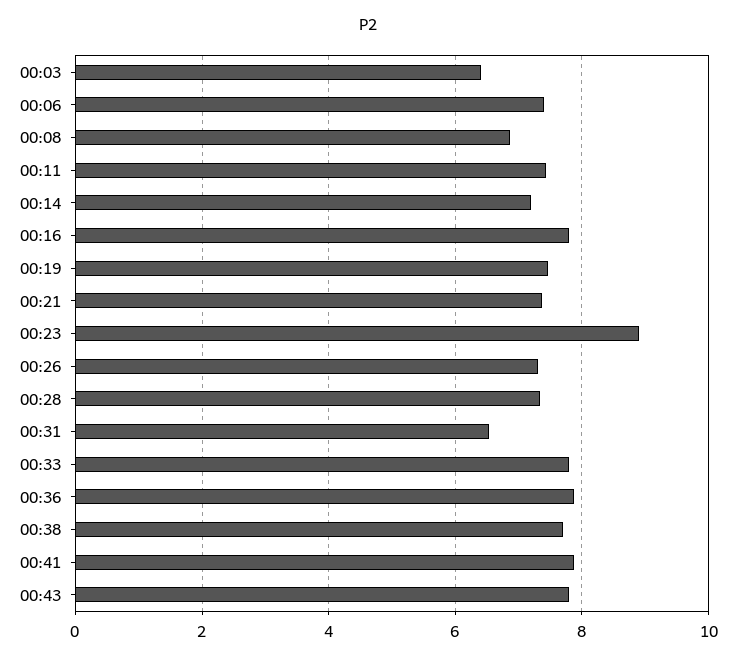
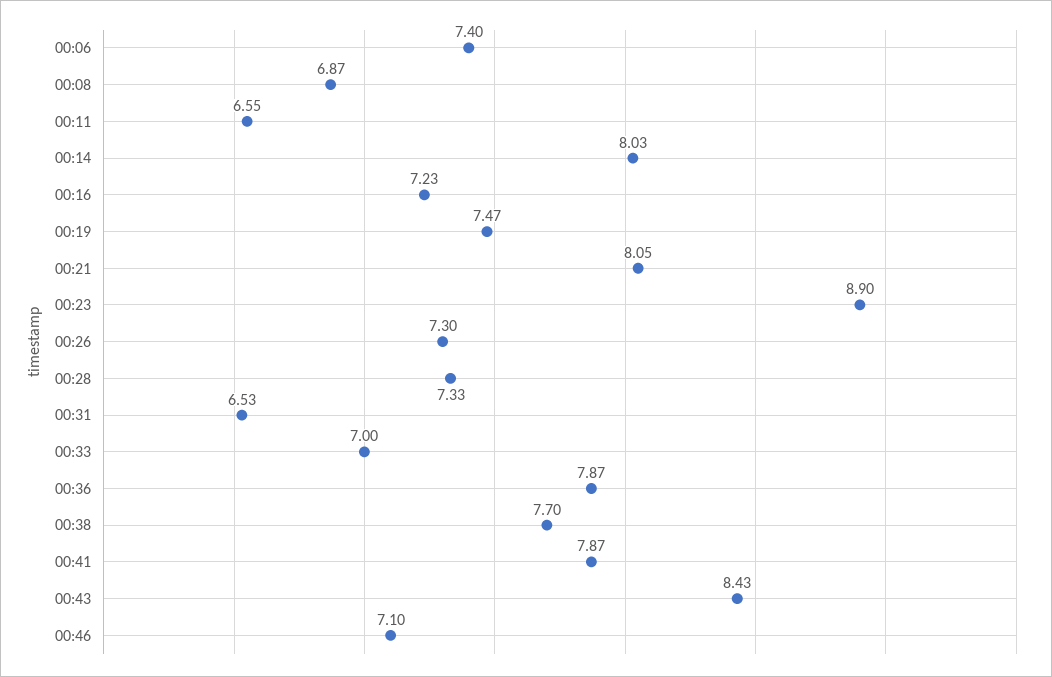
00:03: 6.4 -> none
00:11: 7.4 -> 6.55
00:14: 7.2 -> 8.03
00:16: 7.8 -> 7.23
00:21: 7.4 -> 8.05
00:33: 7.8 -> 7
00:43: 7.8 -> 8.43
00:46: none -> 7.1

